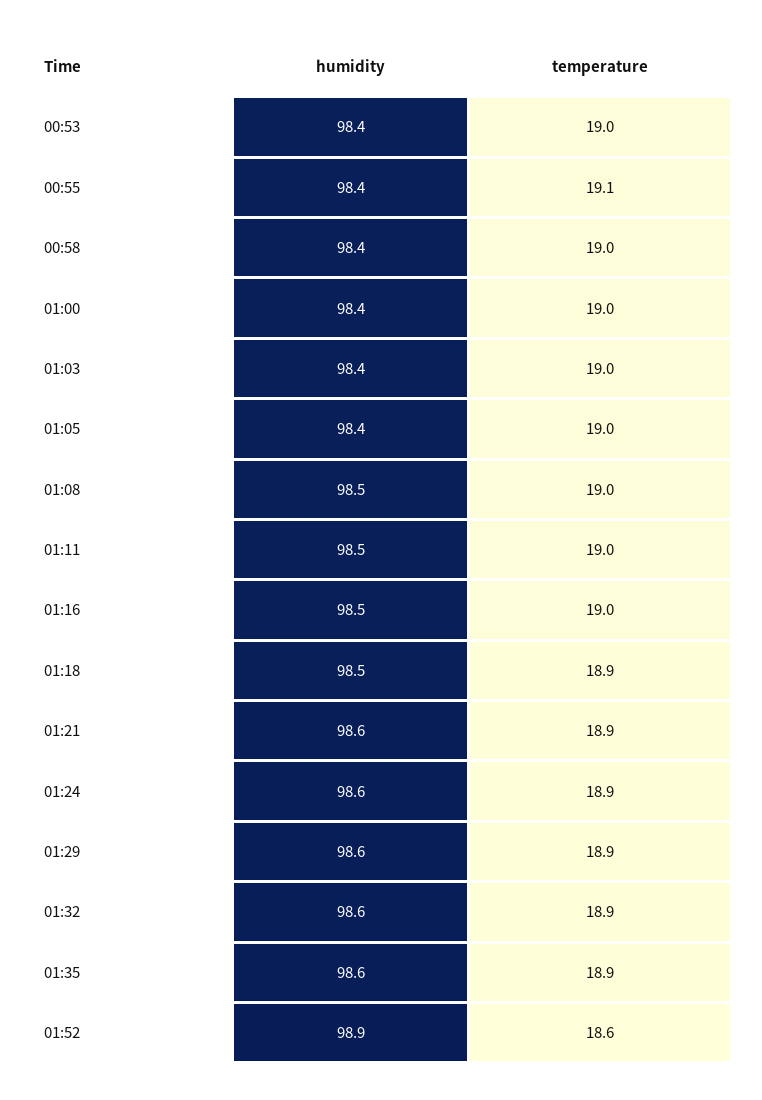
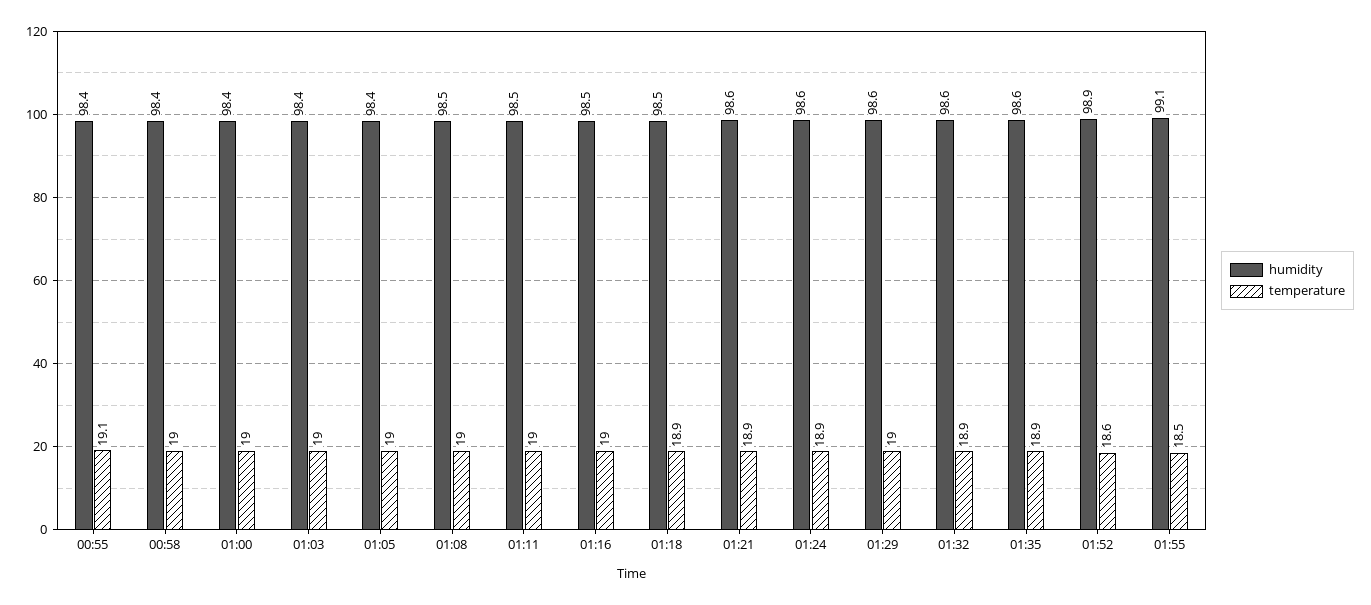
humidity, 00:53: 98.4 -> none
temperature, 00:53: 19 -> none
temperature, 01:29: 18.9 -> 19
humidity, 01:55: none -> 99.1
temperature, 01:55: none -> 18.5

